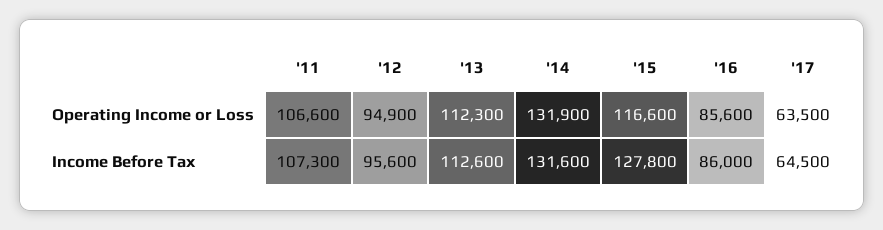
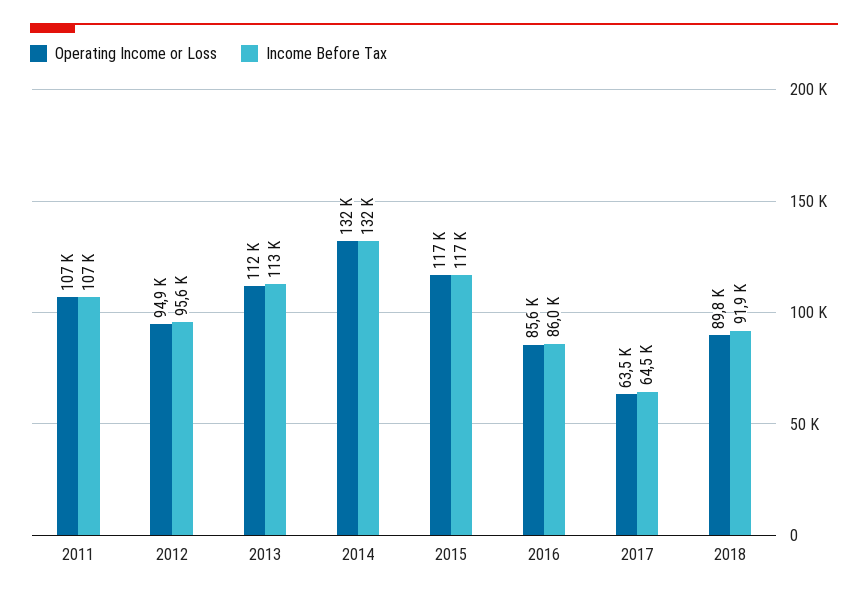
Income Before Tax, '15: 127800 -> 117000
Operating Income or Loss, 2018: none -> 89800
Income Before Tax, 2018: none -> 91900

